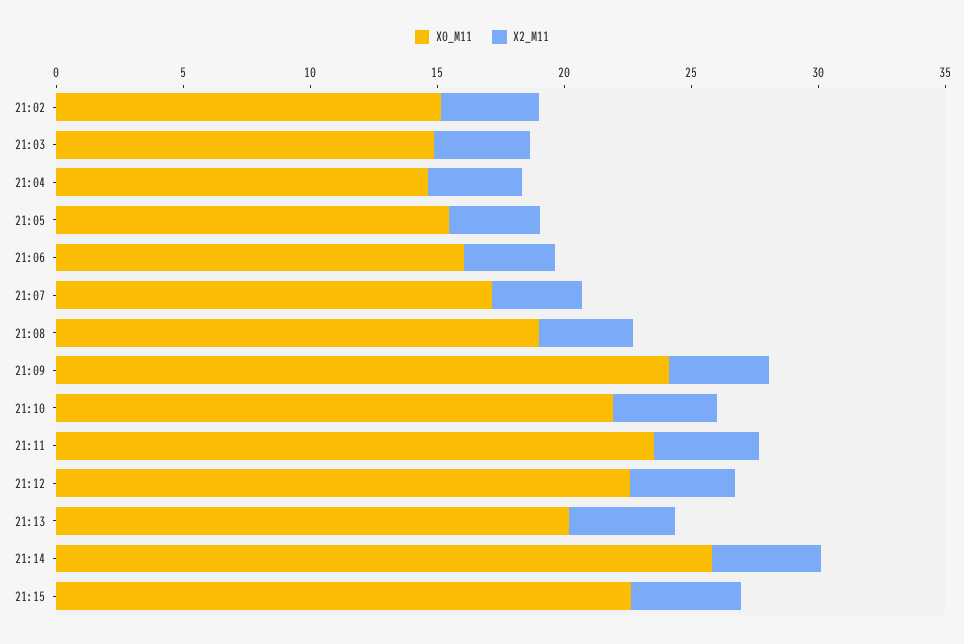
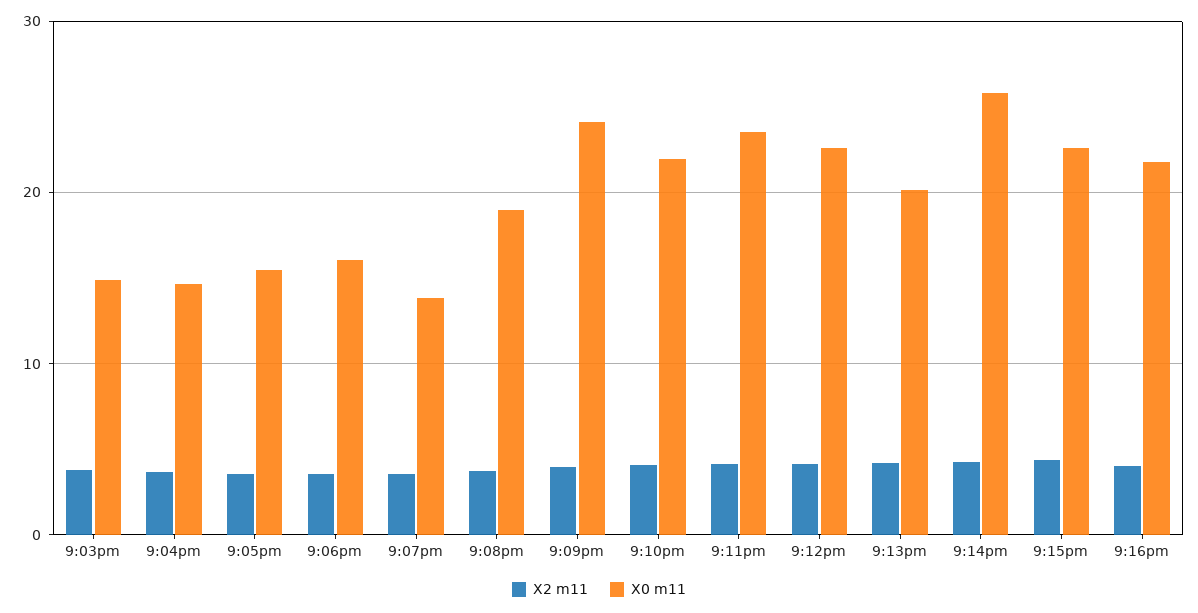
X0_M11, 21:02: 15 -> none
X2_M11, 21:02: 4 -> none
X0_M11, 21:07: 17 -> 14
X2_M11, 9:16pm: none -> 4
X0_M11, 9:16pm: none -> 22

